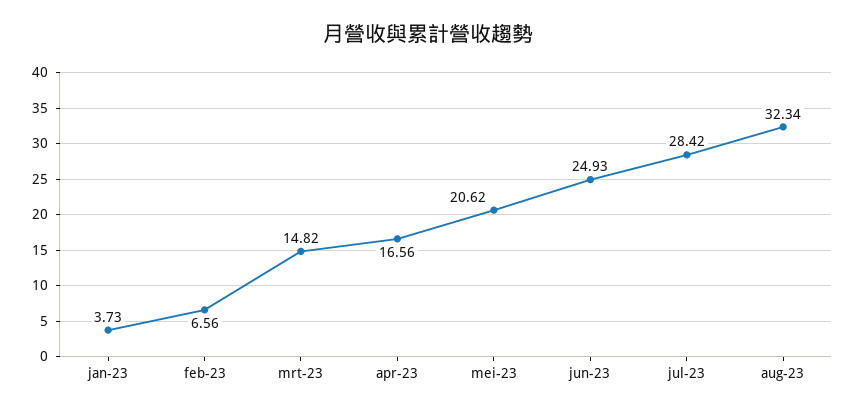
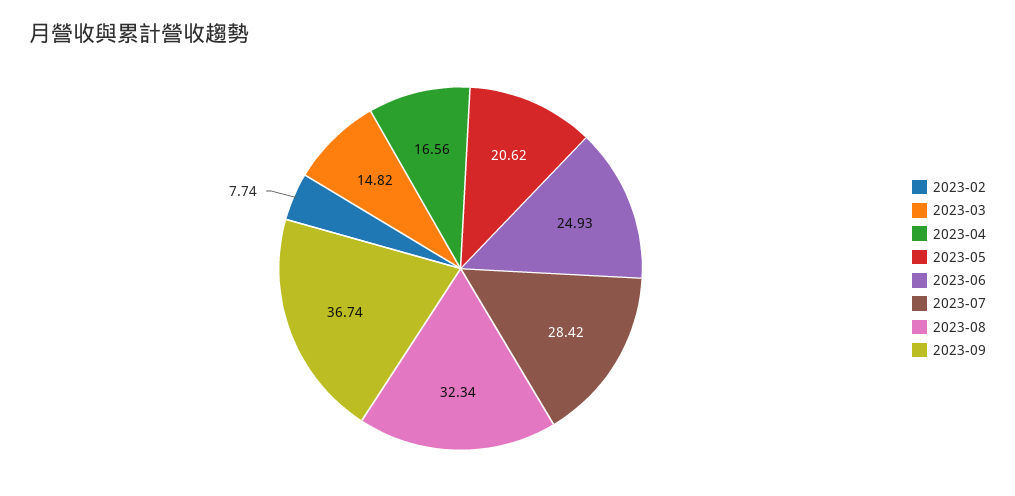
jan-23: 3.73 -> none
feb-23: 6.56 -> 7.74
2023-09: none -> 36.74

